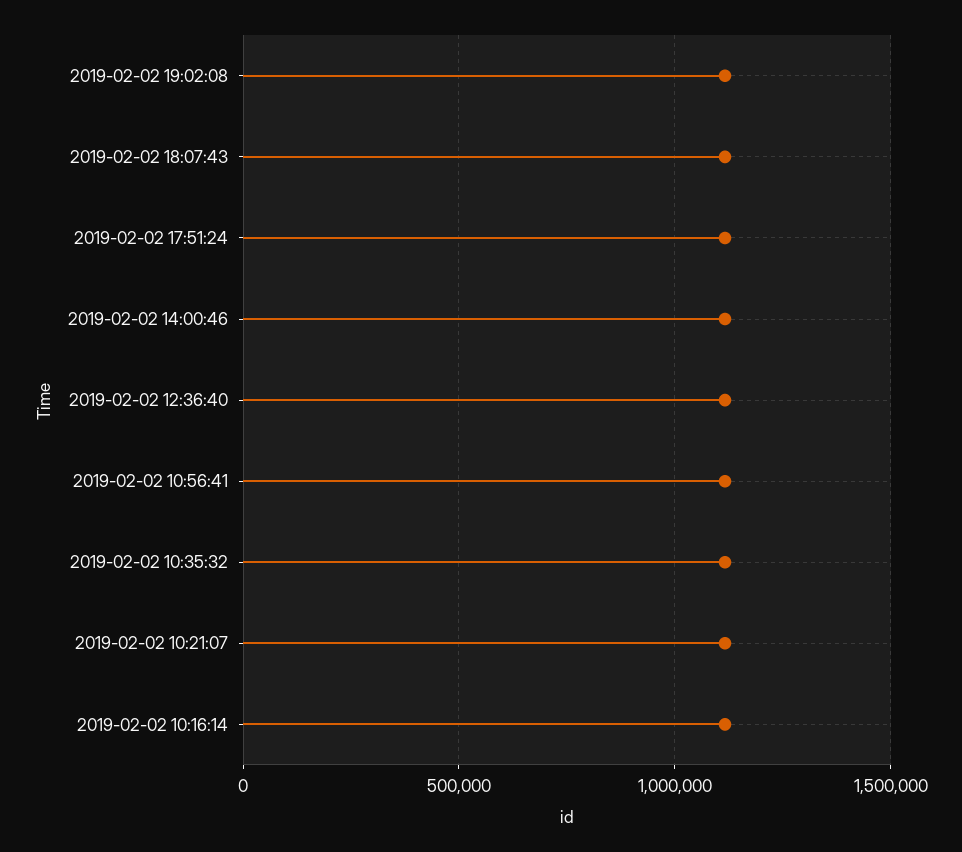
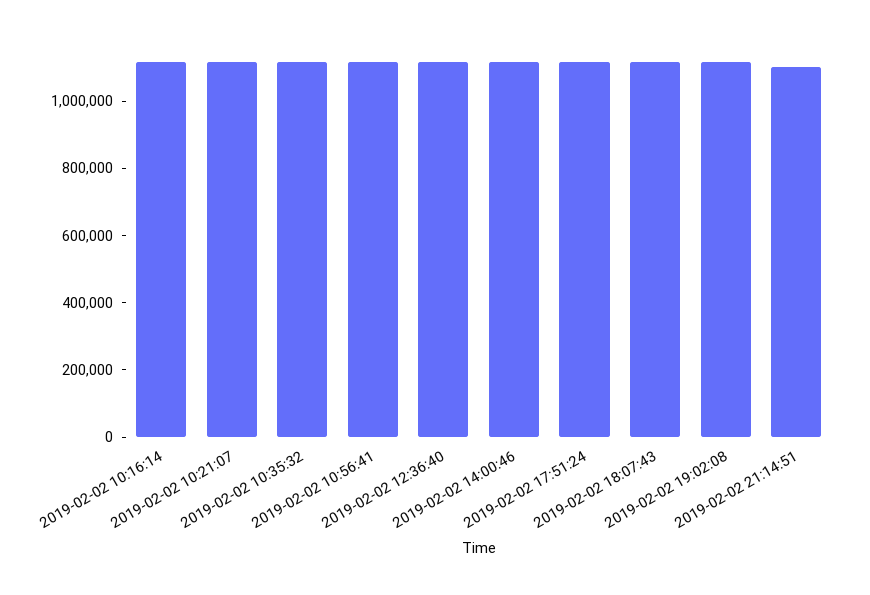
2019-02-02 21:14:51: none -> 1100000

